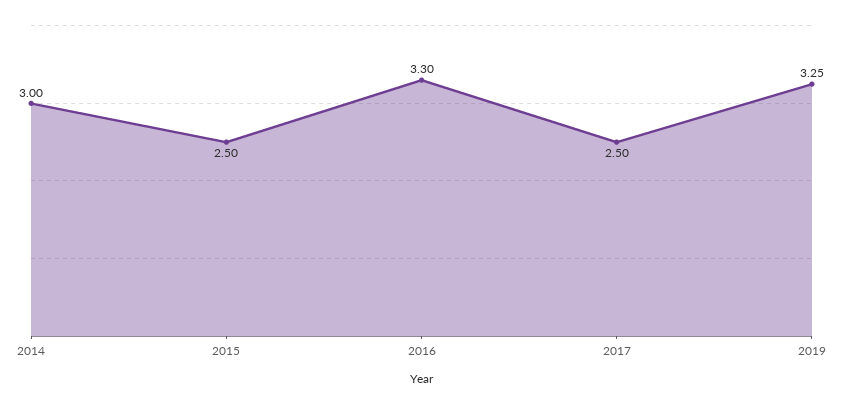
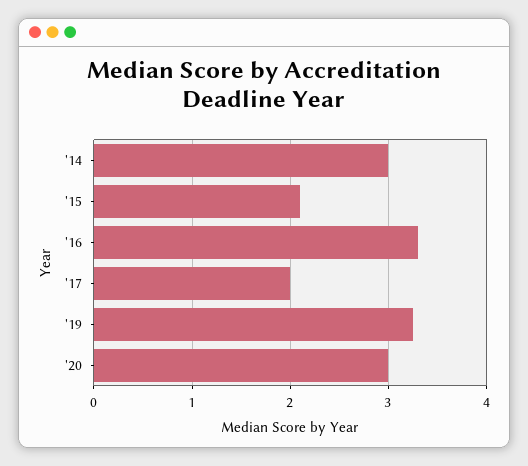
2015: 2.5 -> 2.1
2017: 2.5 -> 2
'20: none -> 3

